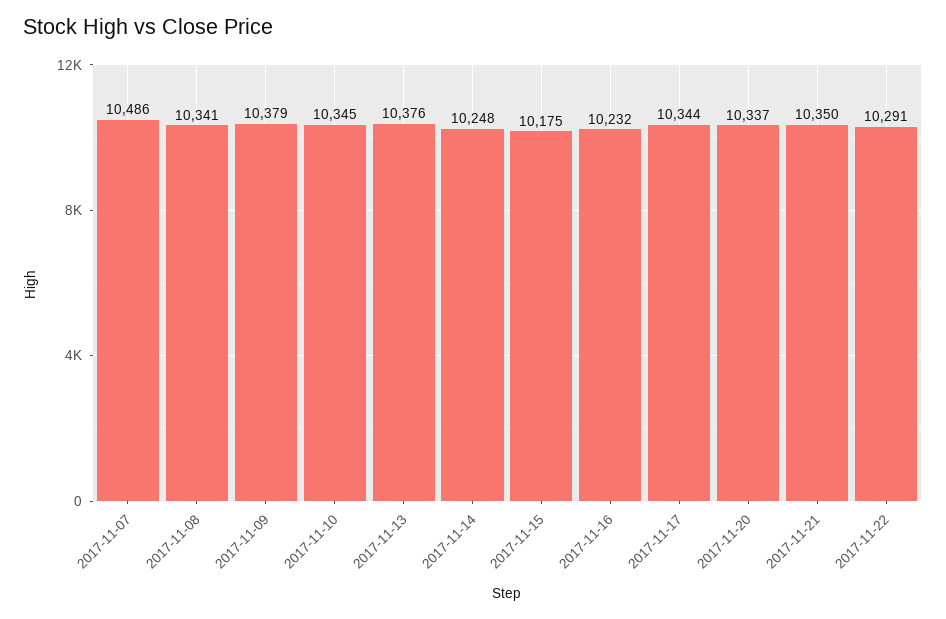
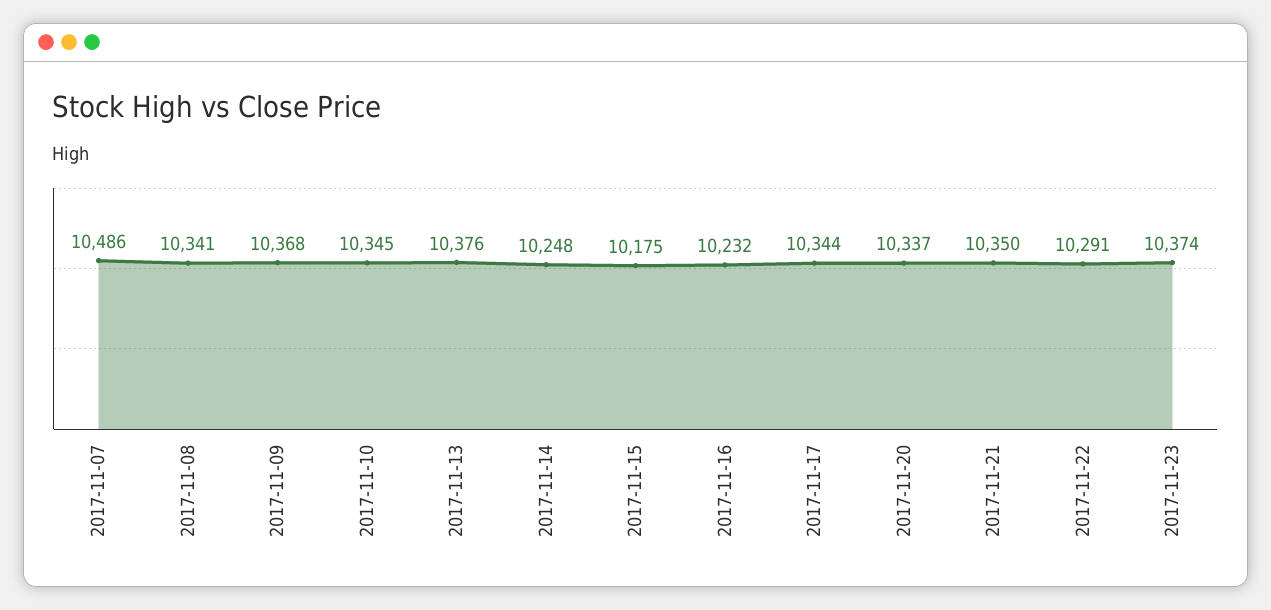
2017-11-09: 10379 -> 10368
2017-11-23: none -> 10374

